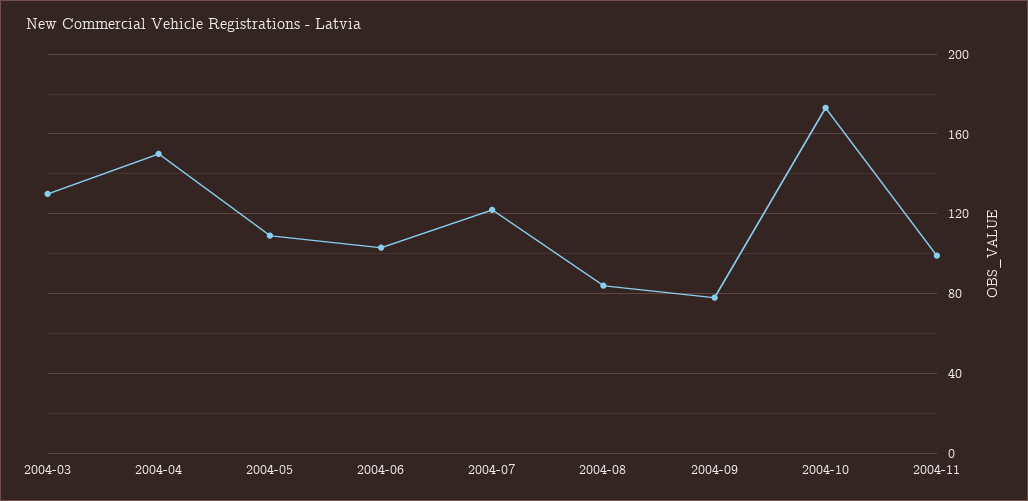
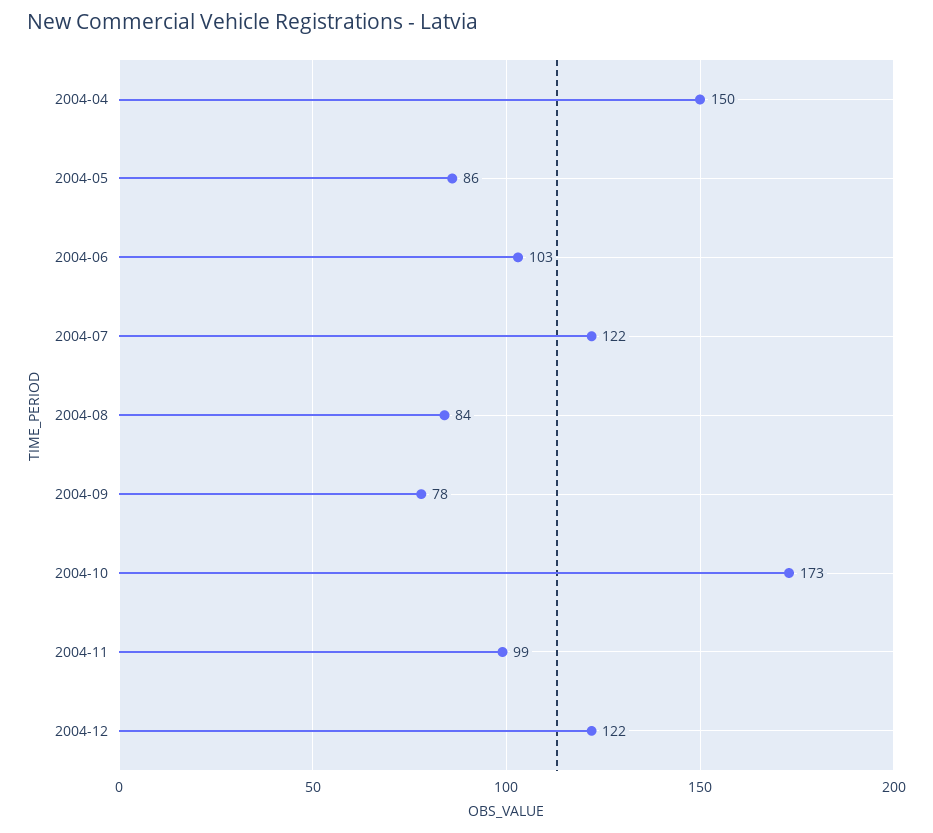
2004-03: 130 -> none
2004-05: 110 -> 86
2004-12: none -> 122

